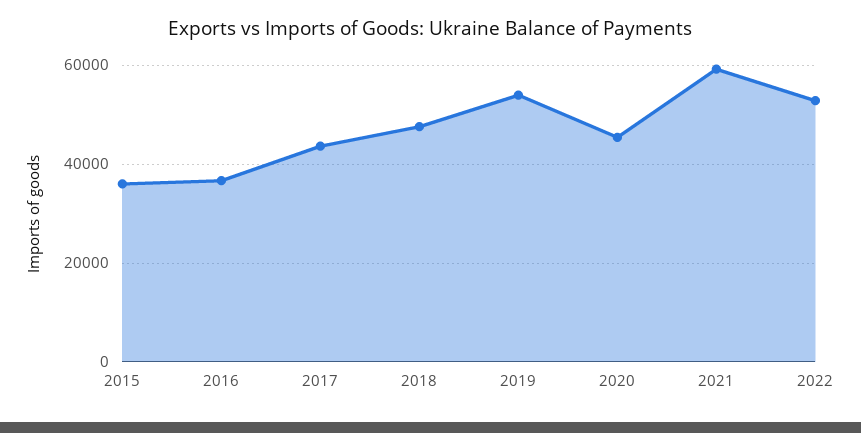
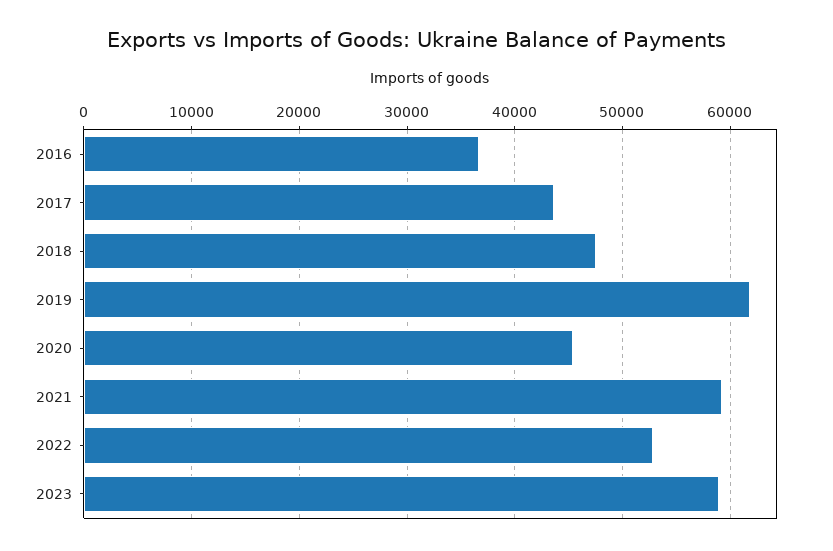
2015: 36000 -> none
2019: 54000 -> 62000
2023: none -> 59000

